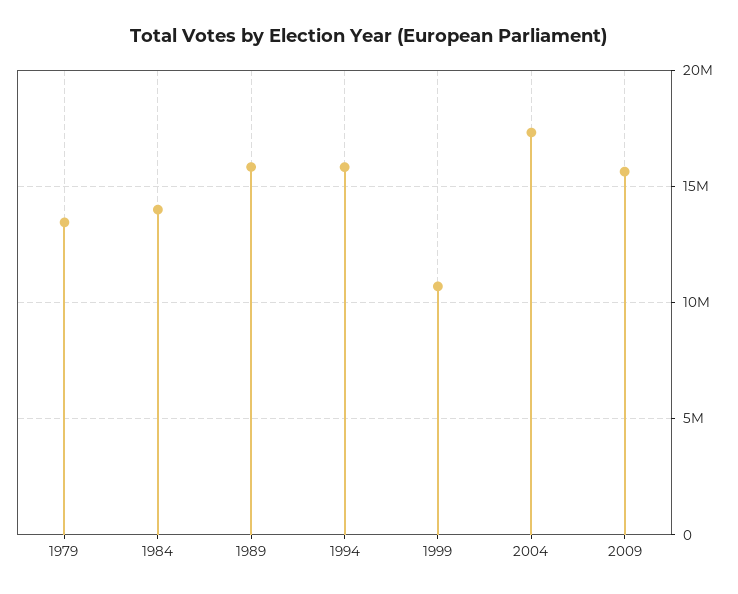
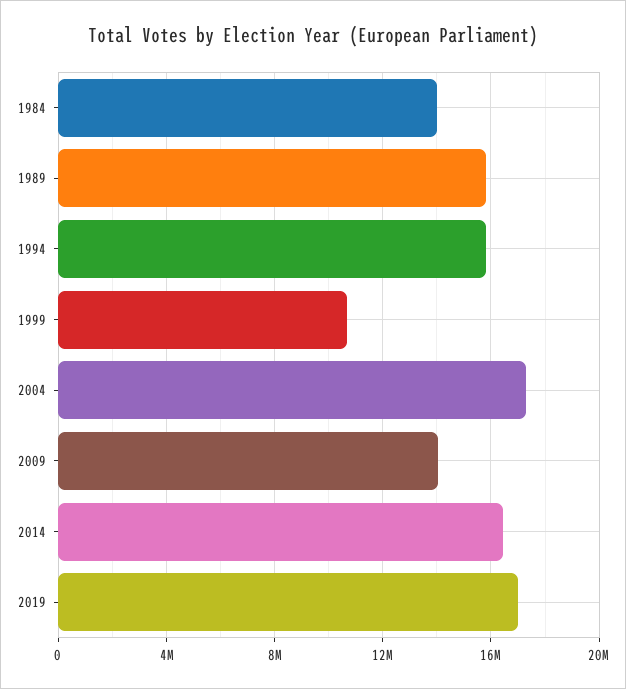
1979: 13500000 -> none
2009: 15500000 -> 14000000
2014: none -> 16500000
2019: none -> 17000000

